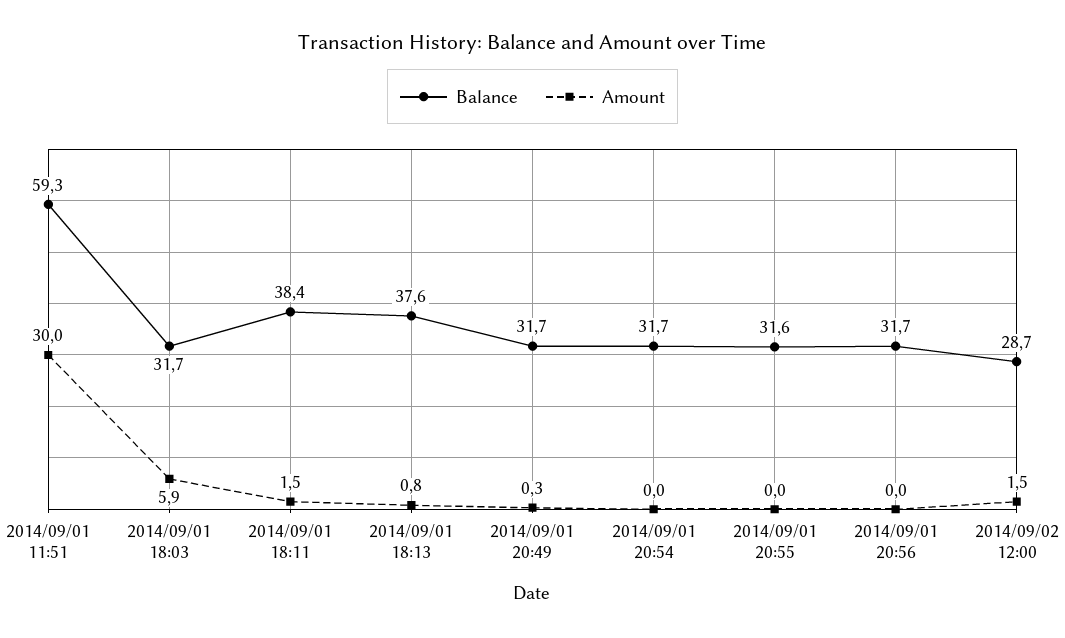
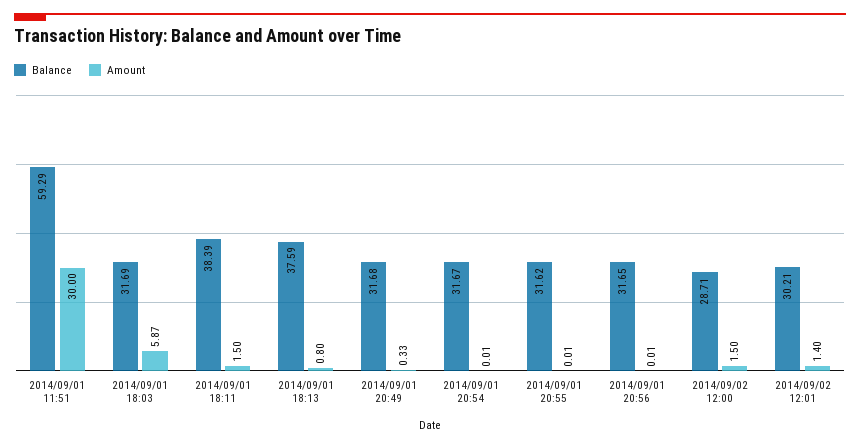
Balance, 2014/09/02 12:01: none -> 30.21
Amount, 2014/09/02 12:01: none -> 1.4

